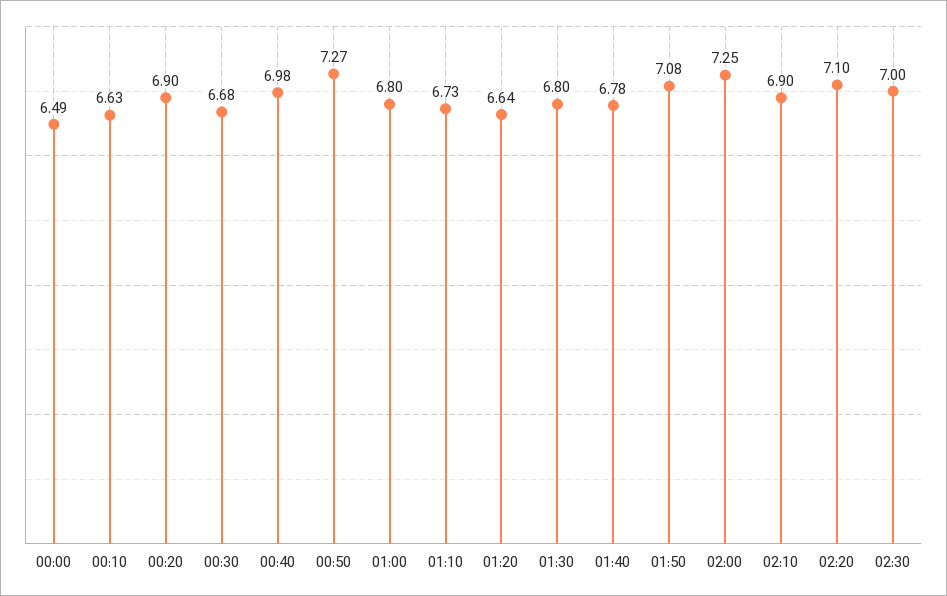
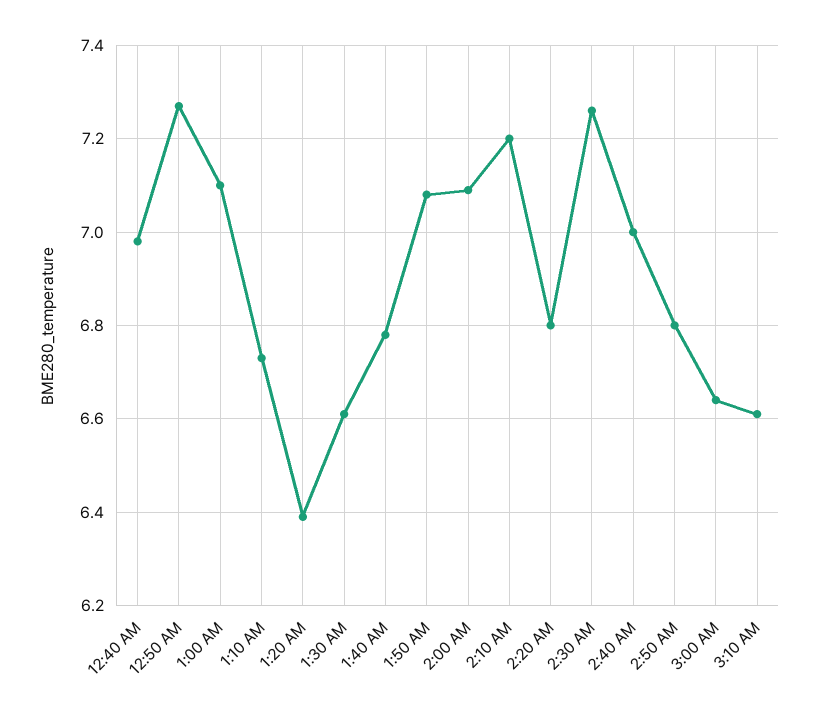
00:00: 6.49 -> none
00:10: 6.63 -> none
00:20: 6.9 -> none
00:30: 6.68 -> none
01:00: 6.8 -> 7.1
01:20: 6.64 -> 6.4
01:30: 6.8 -> 6.6
02:00: 7.25 -> 7.1
02:10: 6.9 -> 7.2
02:20: 7.1 -> 6.8
02:30: 7 -> 7.25
2:40 AM: none -> 7
2:50 AM: none -> 6.8
3:00 AM: none -> 6.65
3:10 AM: none -> 6.6

